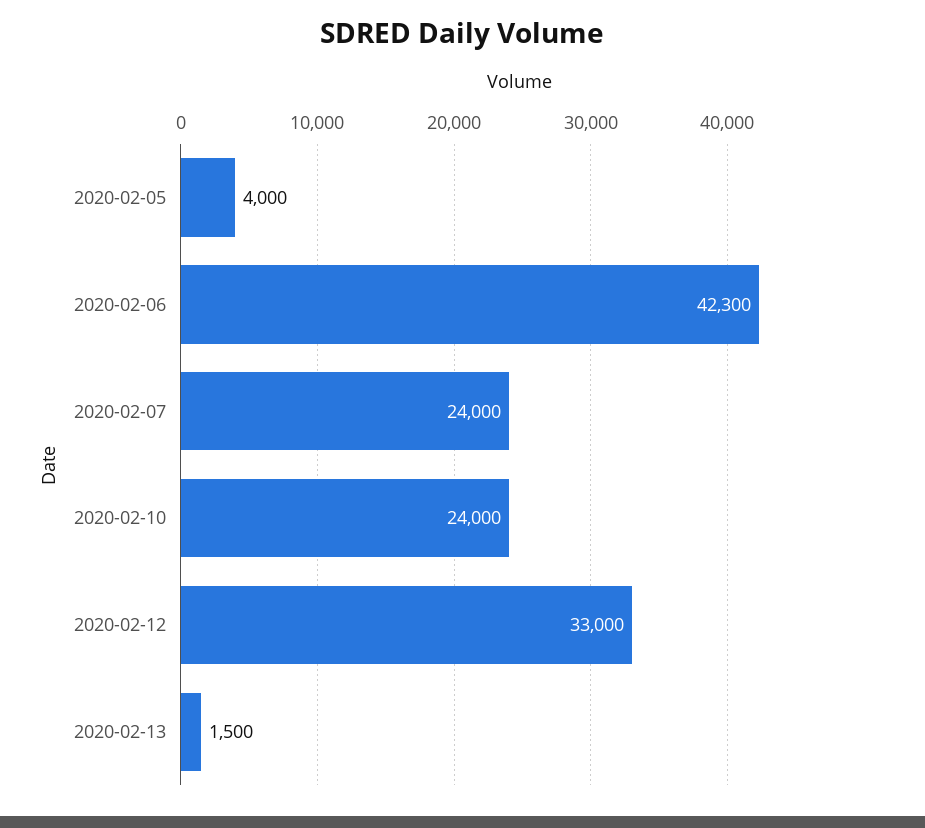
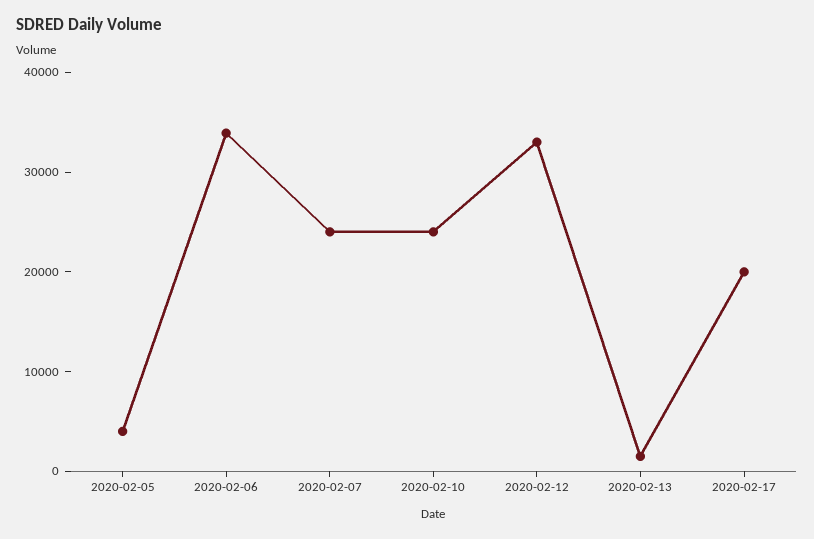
2020-02-06: 42300 -> 34000
2020-02-17: none -> 20000

